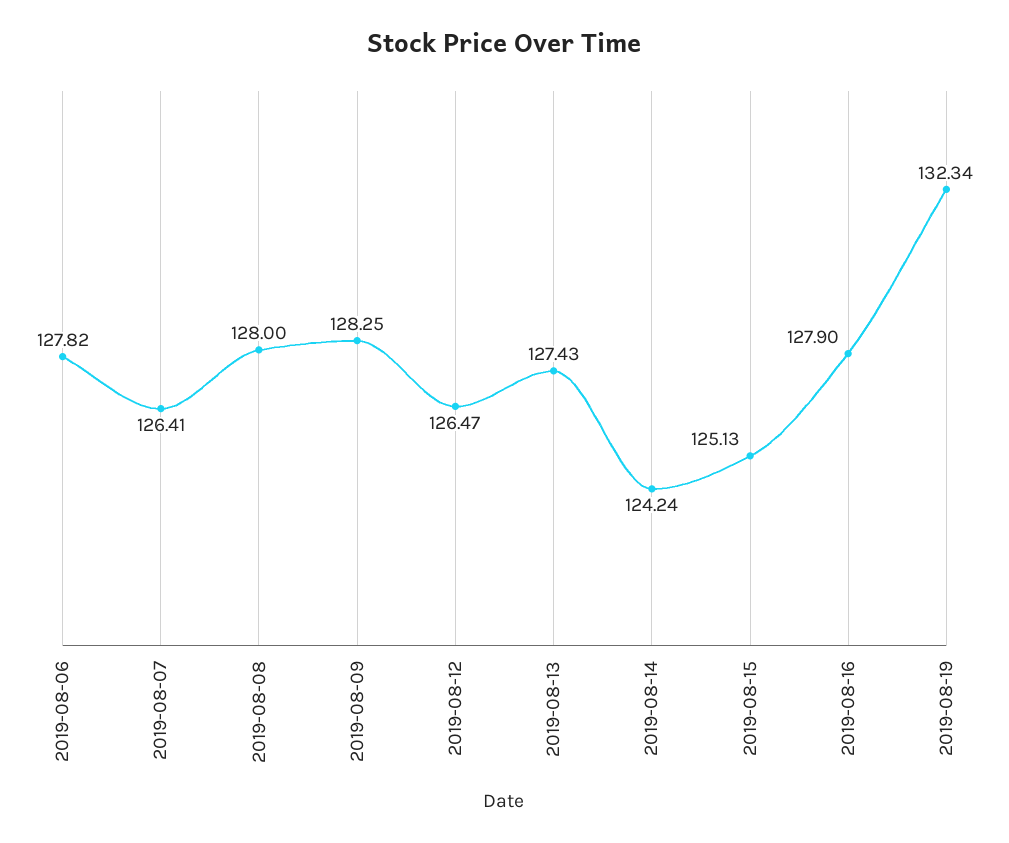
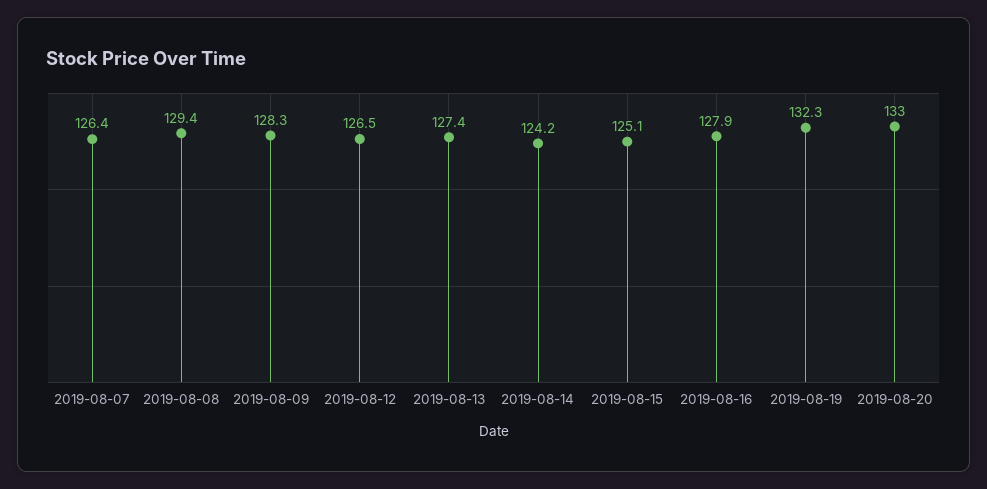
2019-08-06: 127.82 -> none
2019-08-08: 128 -> 129.4
2019-08-20: none -> 133

